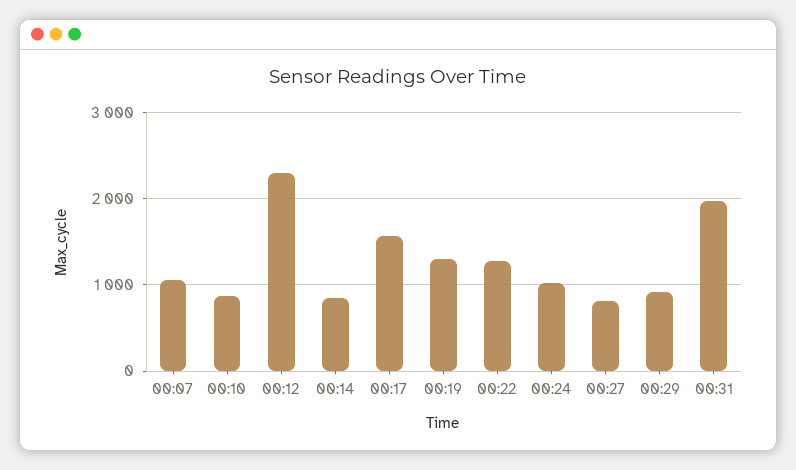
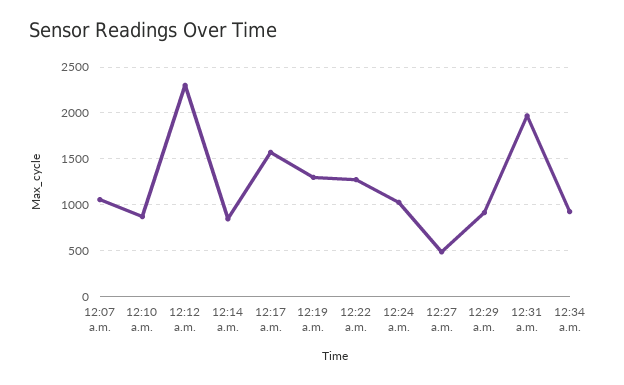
00:27: 800 -> 500
12:34 a.m.: none -> 900

